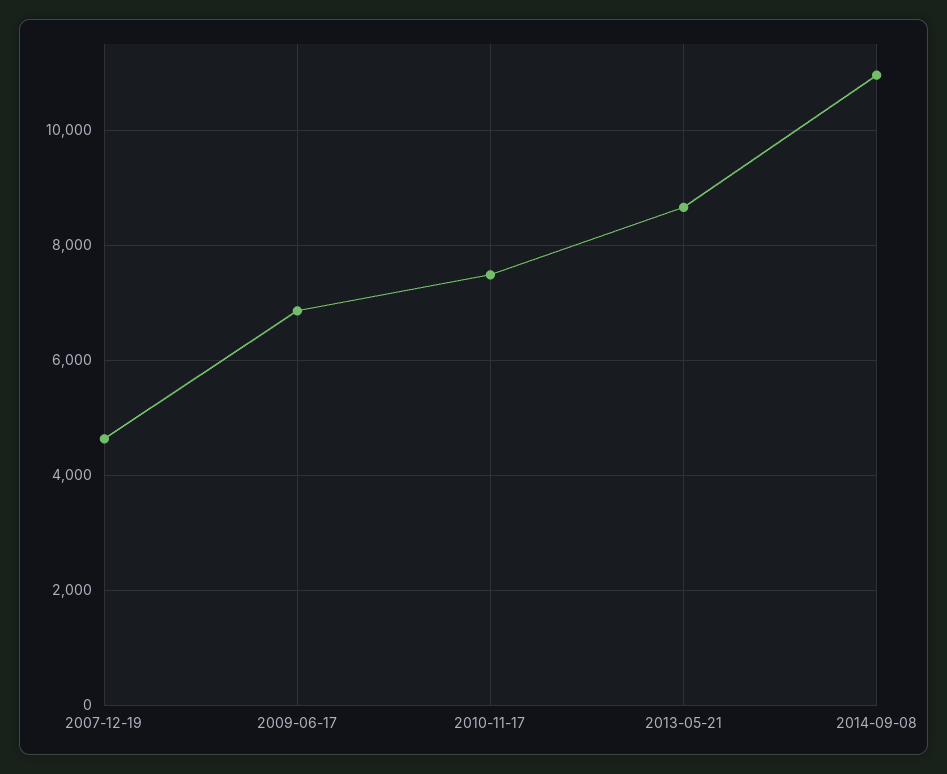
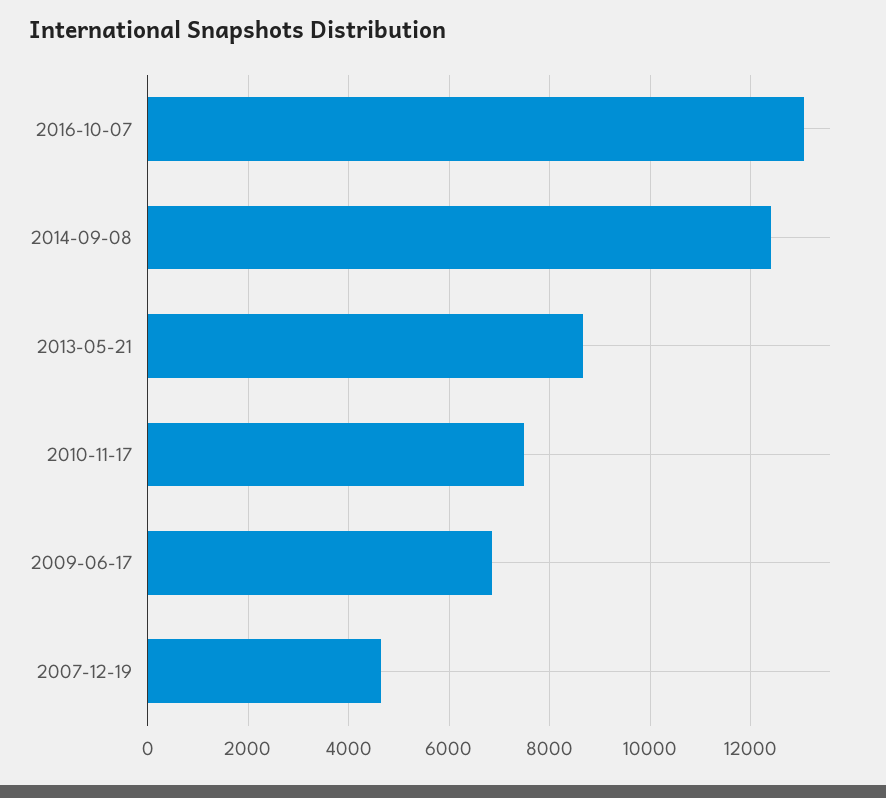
2014-09-08: 11000 -> 12400
2016-10-07: none -> 13000

